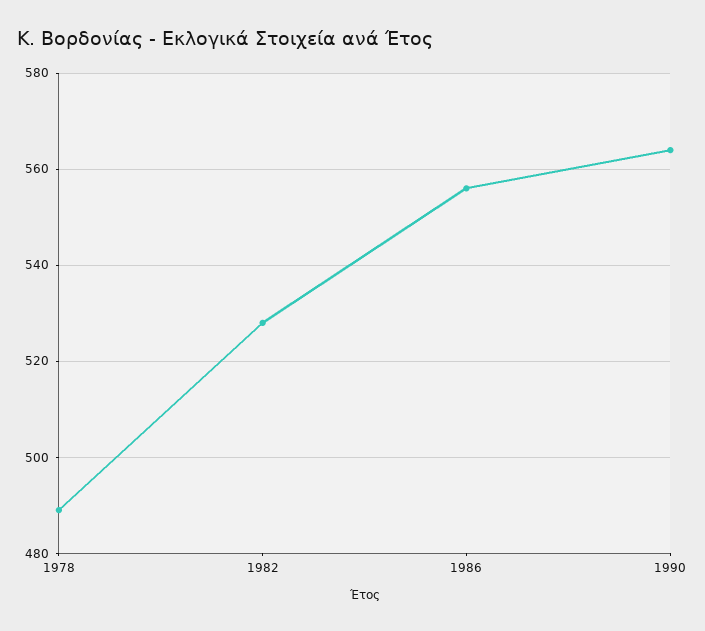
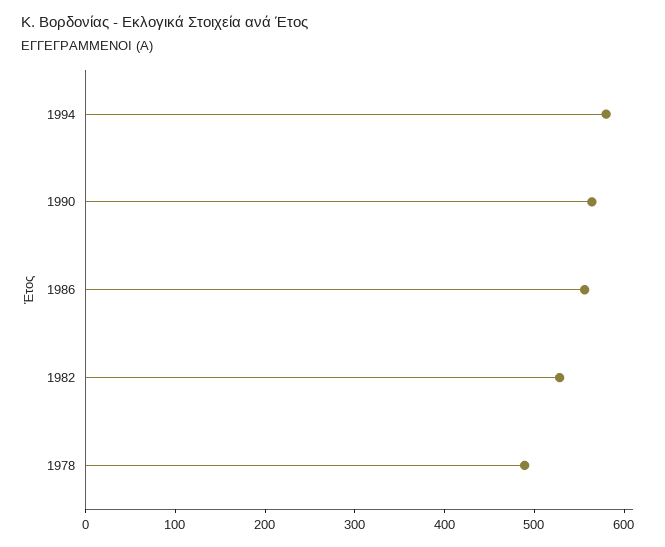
1994: none -> 580

